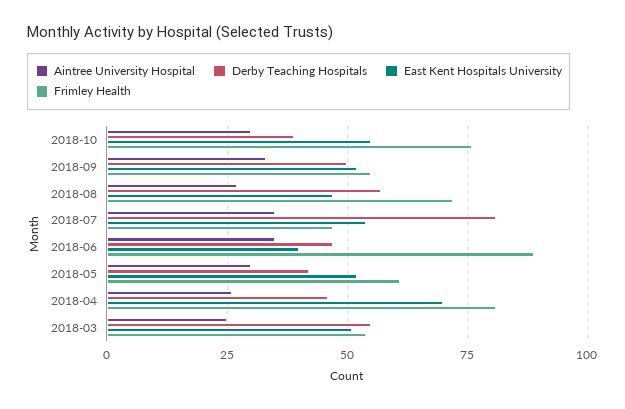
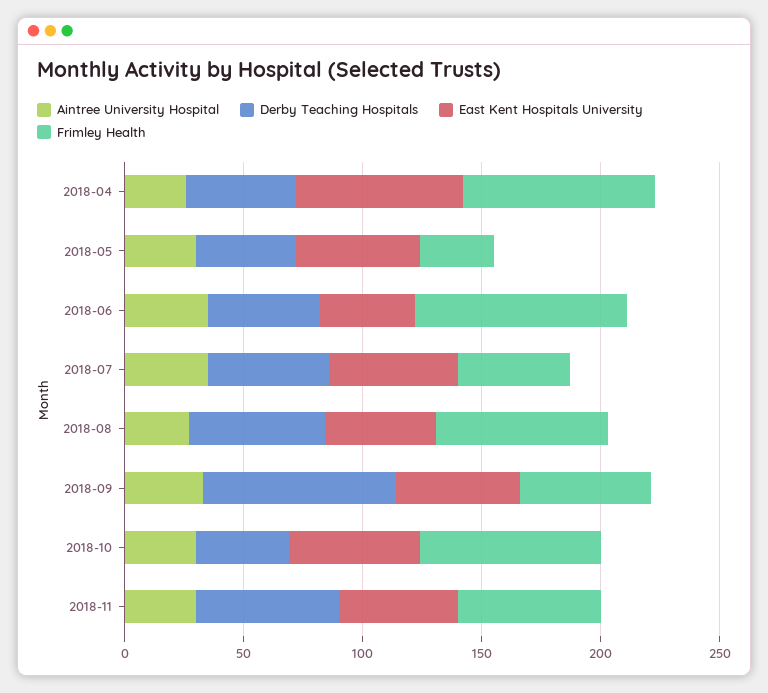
Derby Teaching Hospitals, 2018-09: 50 -> 80
Derby Teaching Hospitals, 2018-07: 80 -> 50
Frimley Health, 2018-05: 60 -> 30
Aintree University Hospital, 2018-03: 25 -> none
Derby Teaching Hospitals, 2018-03: 55 -> none
East Kent Hospitals University, 2018-03: 50 -> none
Frimley Health, 2018-03: 55 -> none
Aintree University Hospital, 2018-11: none -> 30
Derby Teaching Hospitals, 2018-11: none -> 60
East Kent Hospitals University, 2018-11: none -> 50
Frimley Health, 2018-11: none -> 60

